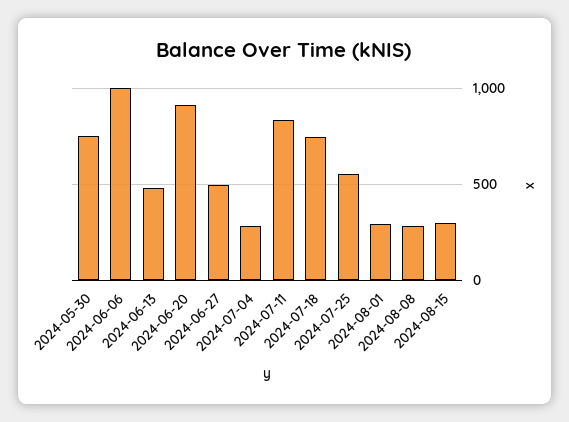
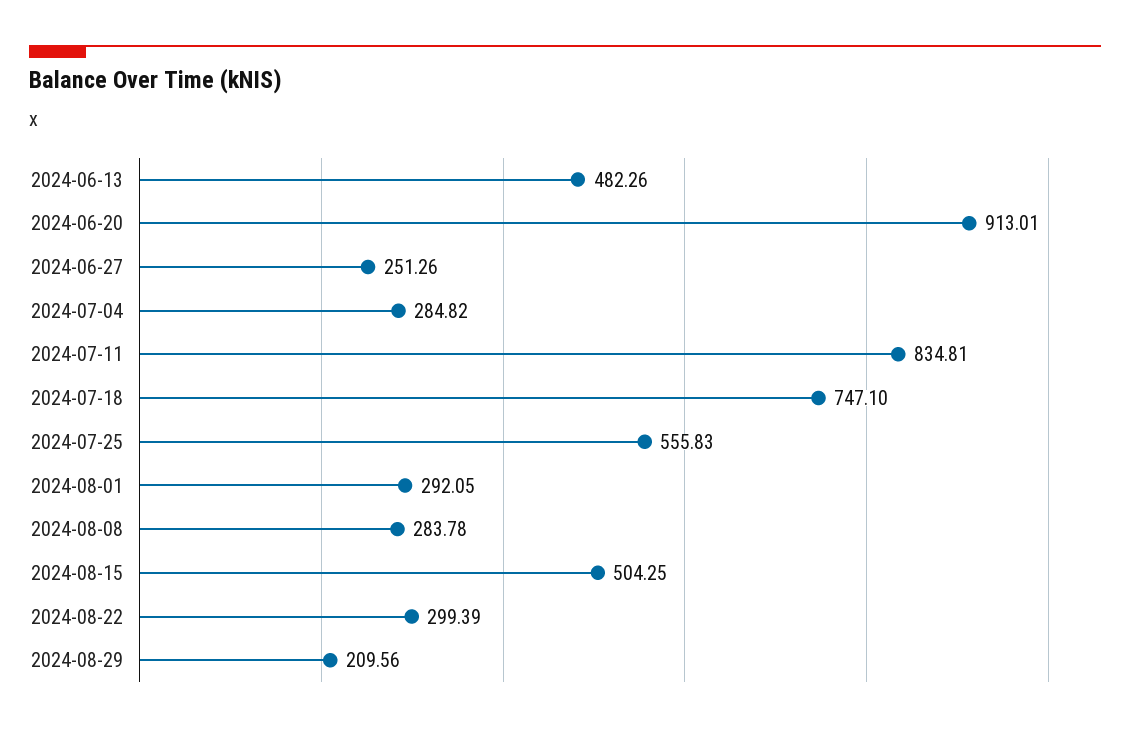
2024-05-30: 750 -> none
2024-06-06: 1000 -> none
2024-06-27: 500 -> 251.26
2024-08-15: 300 -> 504.25
2024-08-22: none -> 299.39
2024-08-29: none -> 209.56

